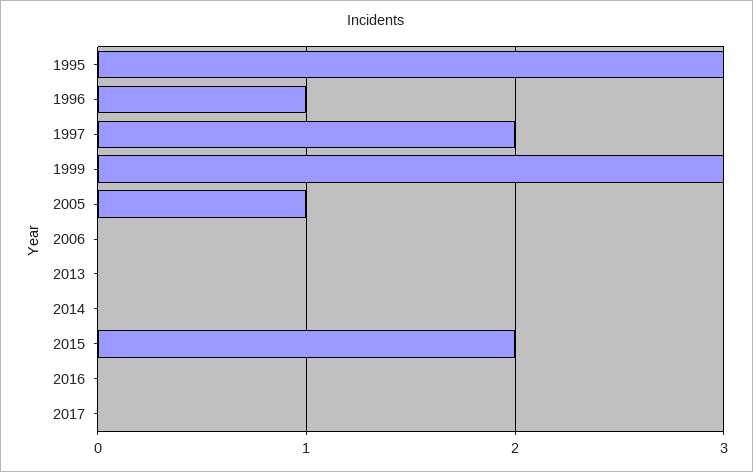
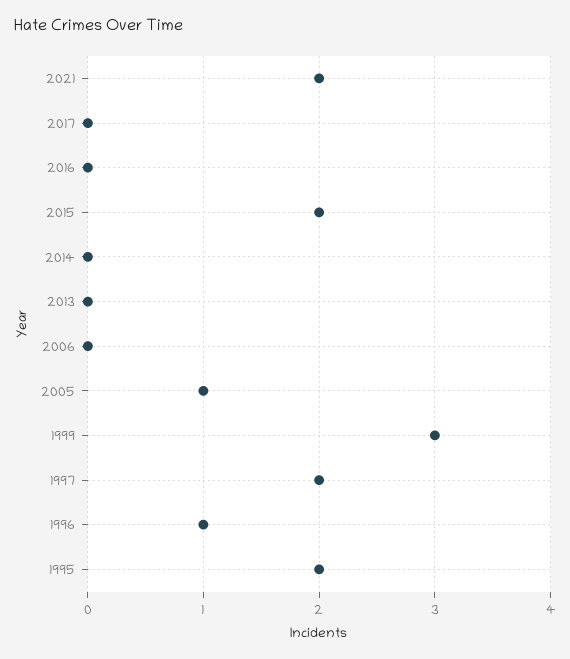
1995: 3 -> 2
2021: none -> 2

